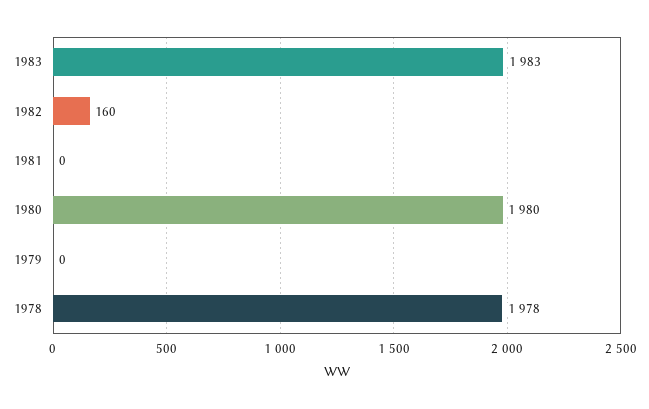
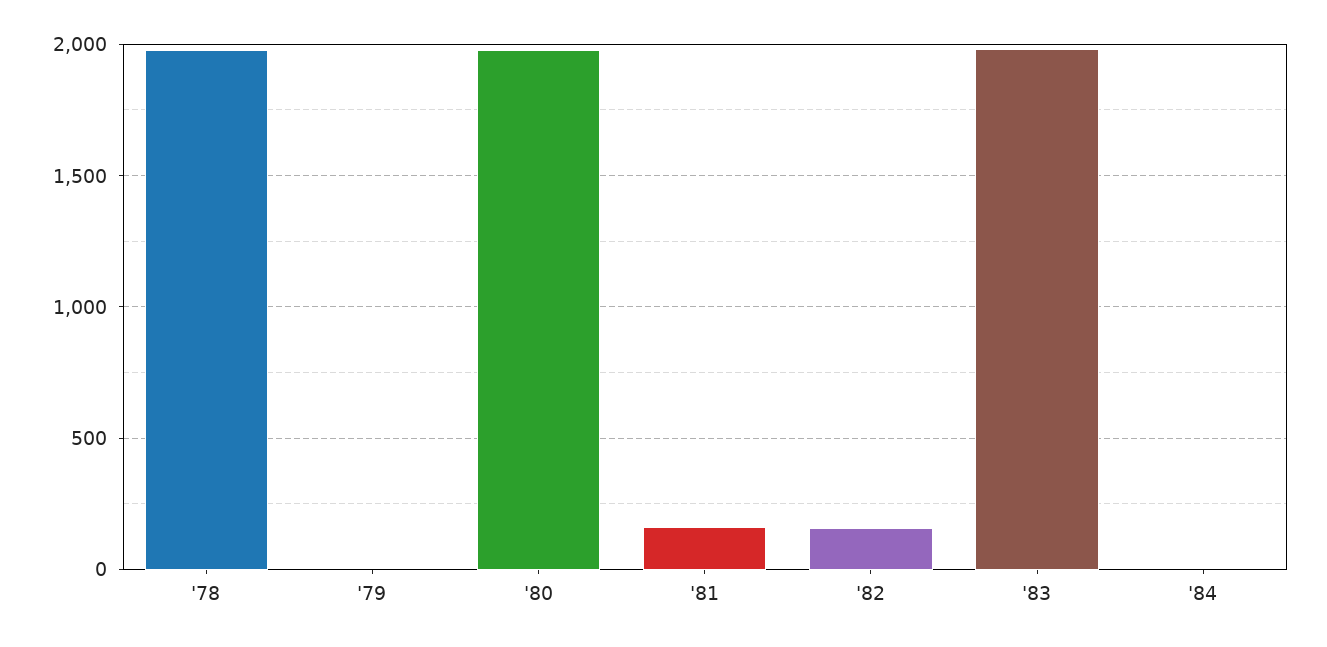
1981: 0 -> 150
'84: none -> 0

